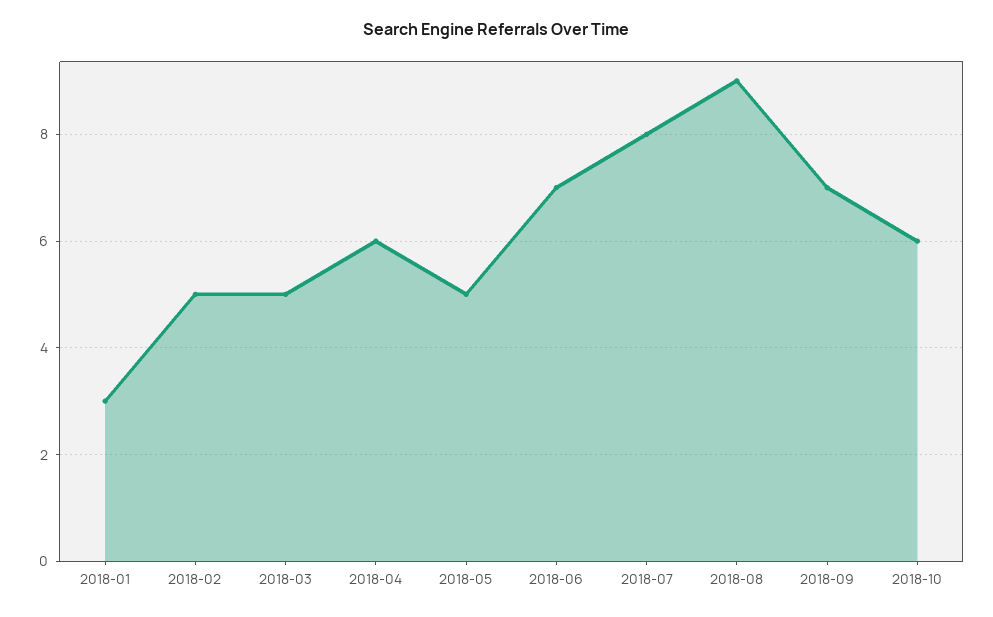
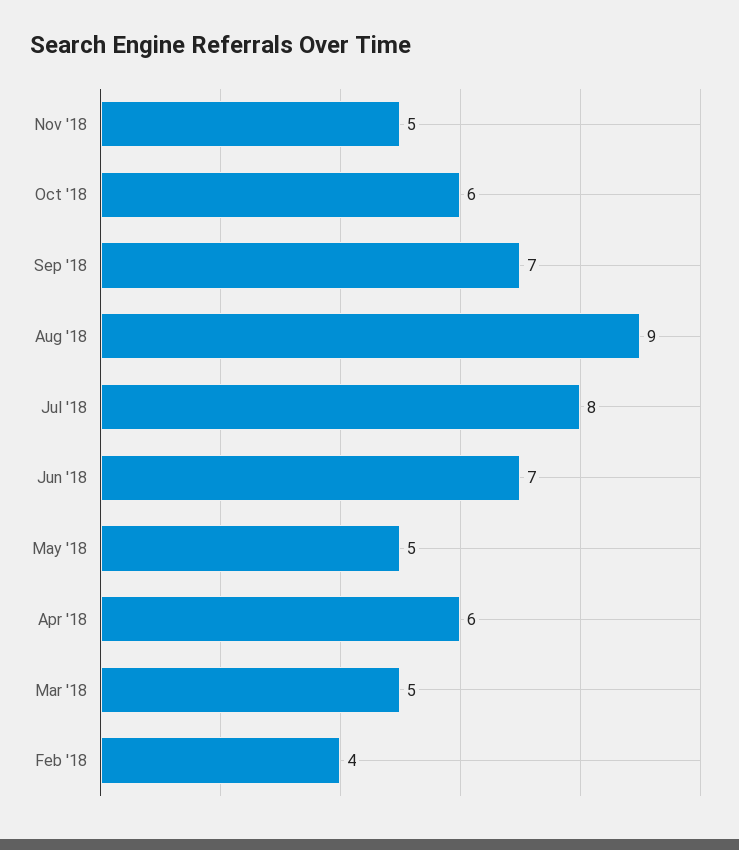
2018-01: 3 -> none
2018-02: 5 -> 4
Nov '18: none -> 5

